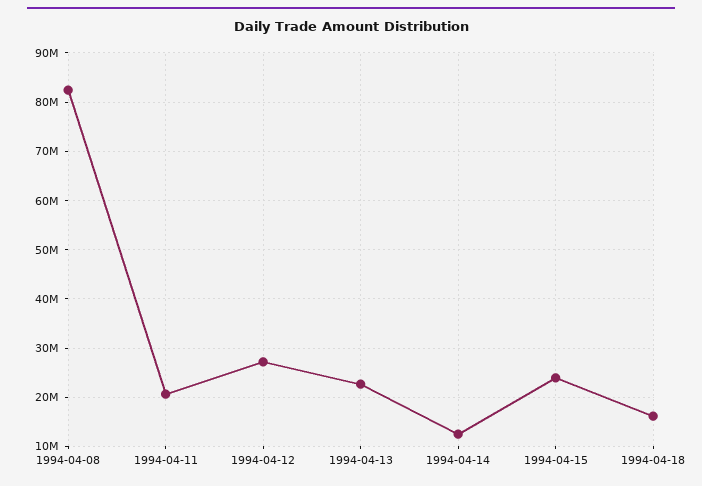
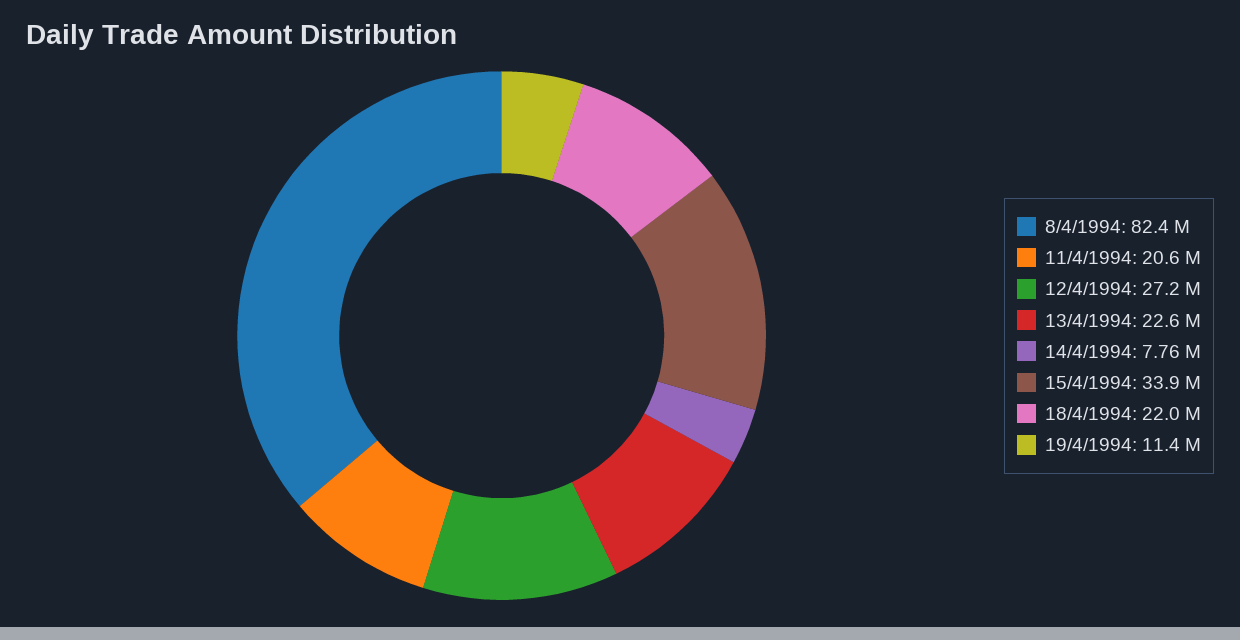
1994-04-14: 12000000 -> 7760000
1994-04-15: 24000000 -> 33900000
1994-04-18: 16000000 -> 22000000
19/4/1994: none -> 11400000

